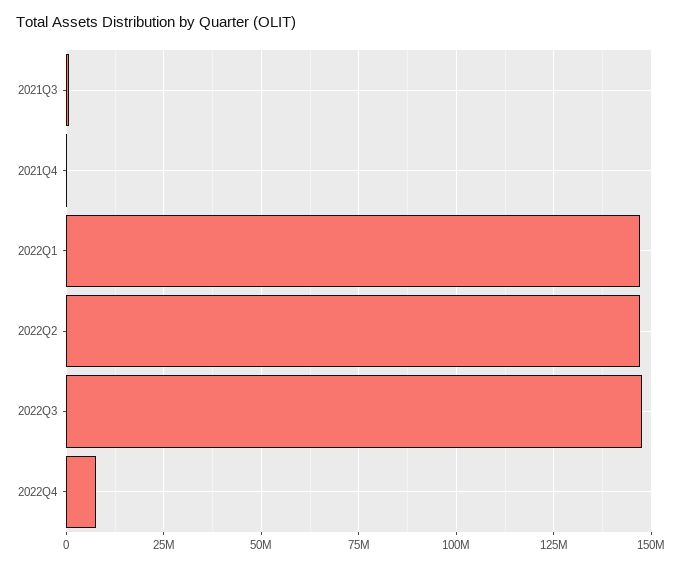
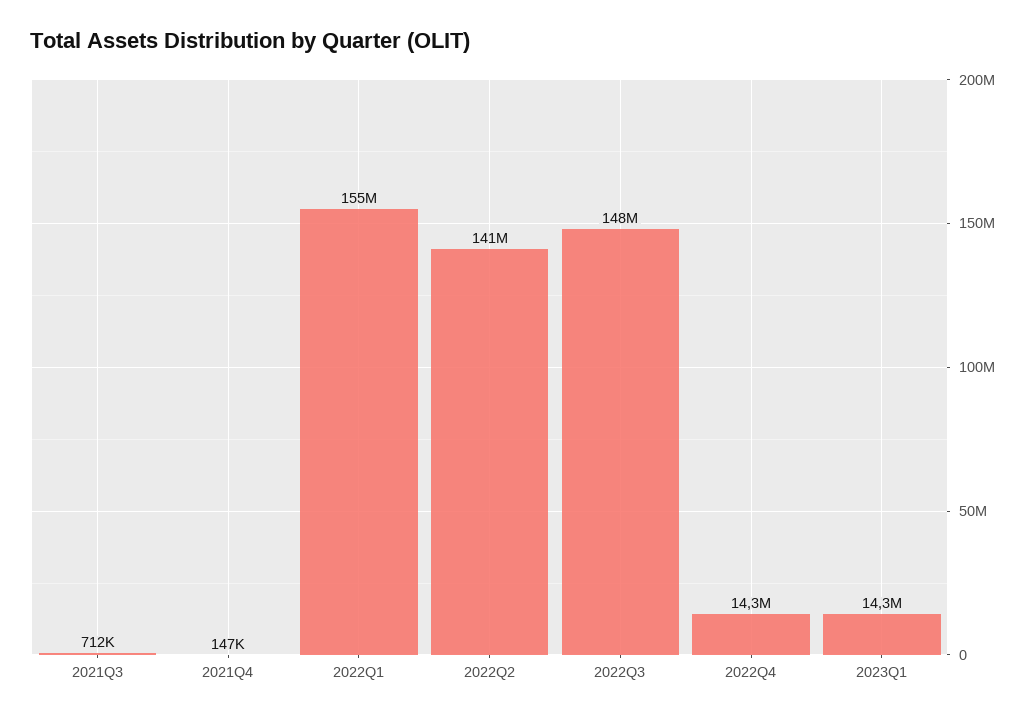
2022Q1: 147500000 -> 155000000
2022Q2: 147500000 -> 141000000
2022Q4: 7500000 -> 14300000
2023Q1: none -> 14300000

